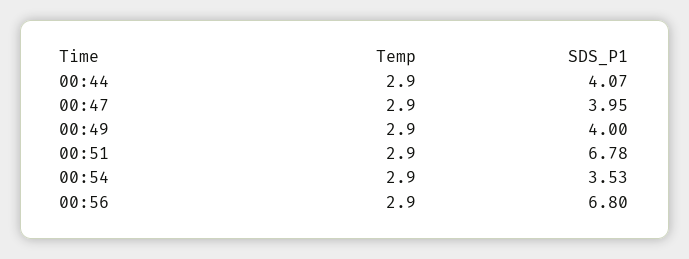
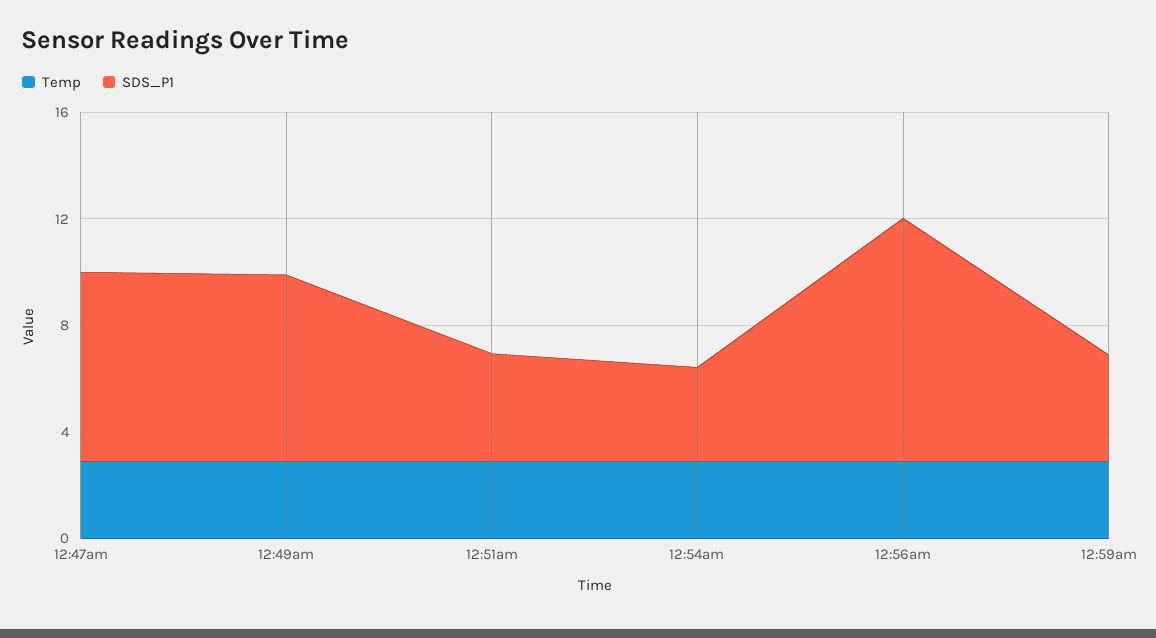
Temp, 00:44: 2.9 -> none
SDS_P1, 00:44: 4.07 -> none
SDS_P1, 00:47: 3.95 -> 7
SDS_P1, 00:49: 4 -> 7
SDS_P1, 00:51: 6.78 -> 4
SDS_P1, 00:56: 6.8 -> 9
Temp, 12:59am: none -> 3
SDS_P1, 12:59am: none -> 4

